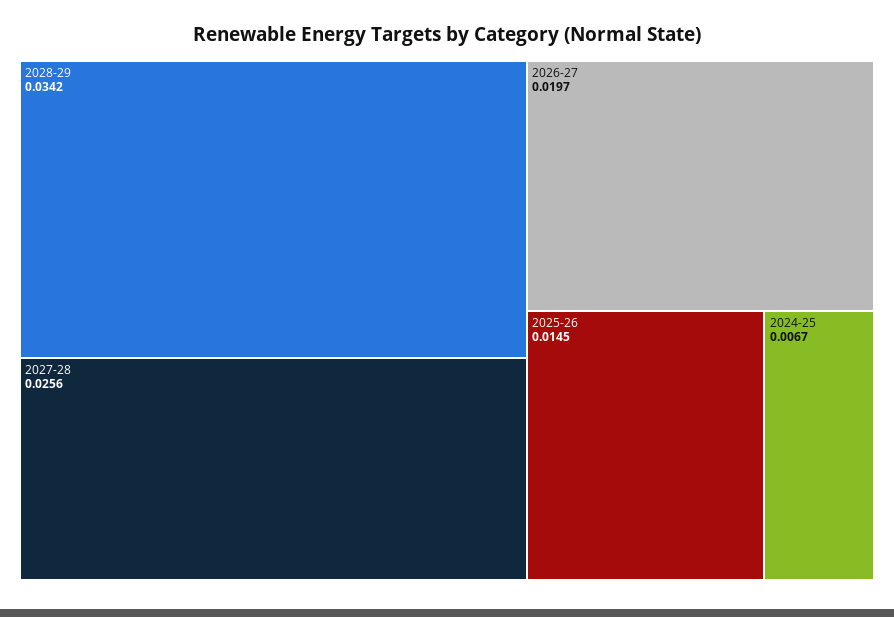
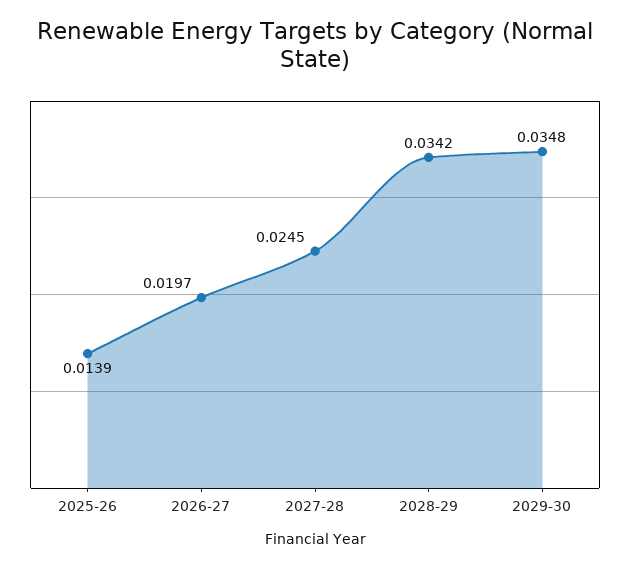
2027-28: 0.0256 -> 0.0245
2025-26: 0.0145 -> 0.0139
2024-25: 0.0067 -> none
2029-30: none -> 0.0348

